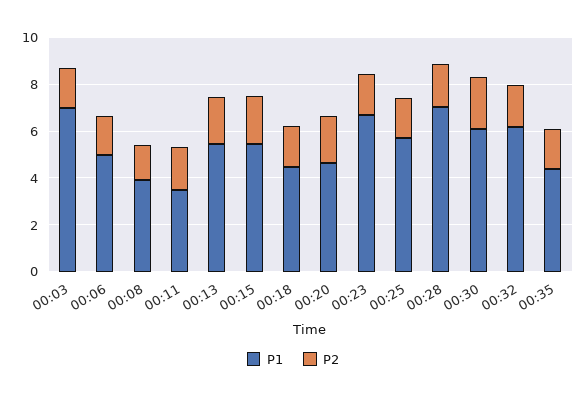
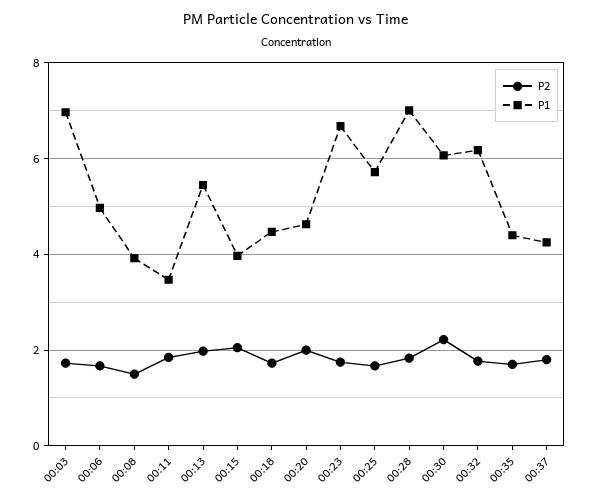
P1, 00:15: 5.5 -> 4
P2, 00:37: none -> 1.8
P1, 00:37: none -> 4.2

